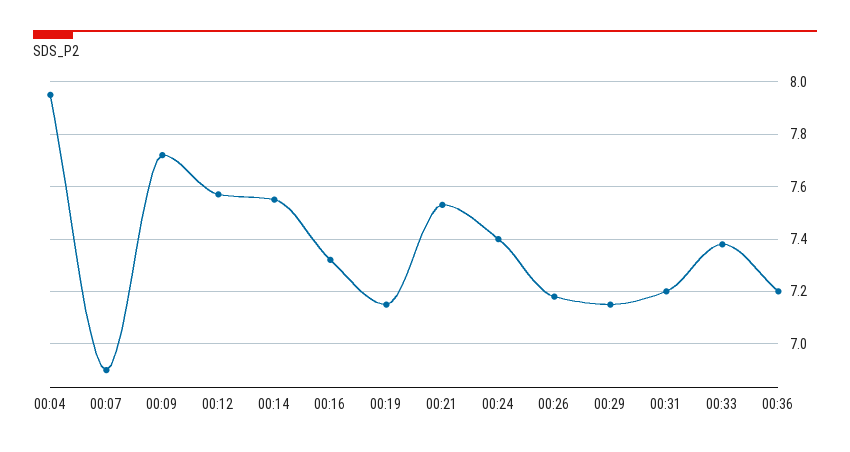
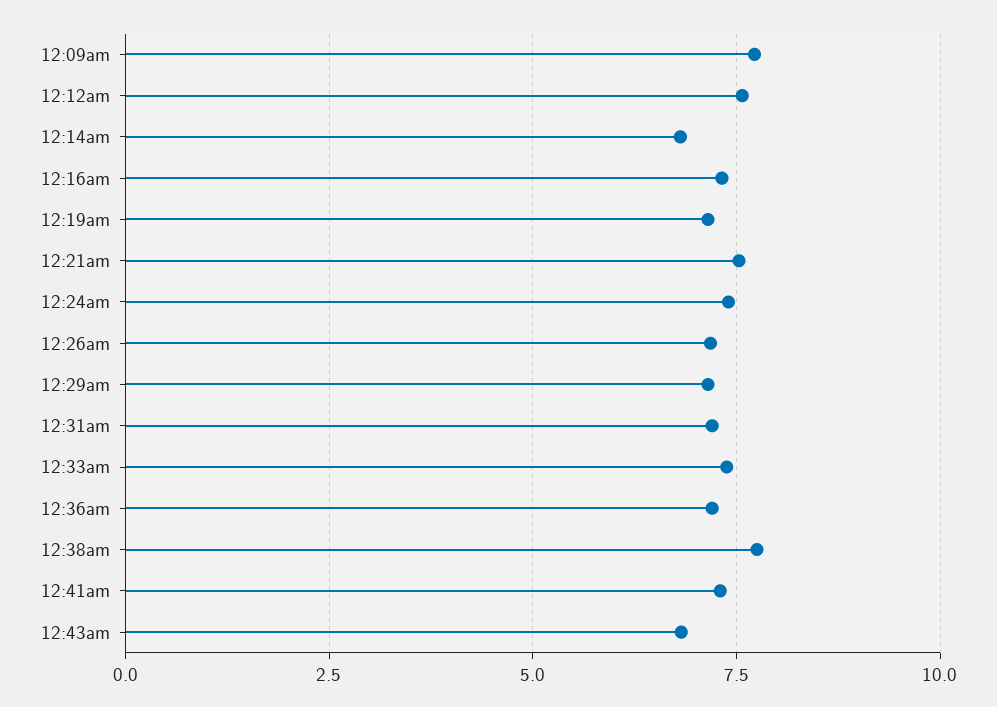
00:04: 7.95 -> none
00:07: 6.9 -> none
00:14: 7.55 -> 6.75
12:38am: none -> 7.75
12:41am: none -> 7.25
12:43am: none -> 6.75

